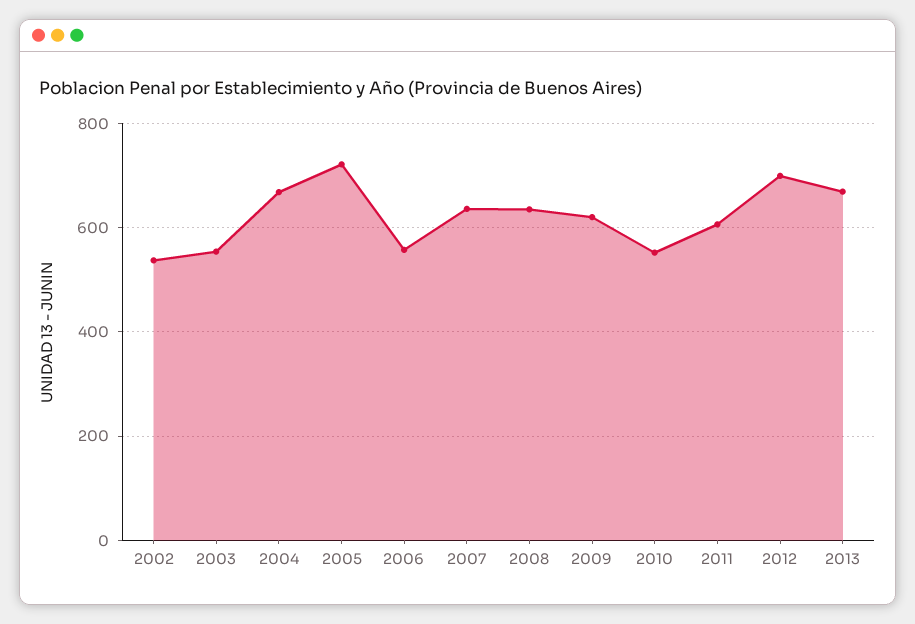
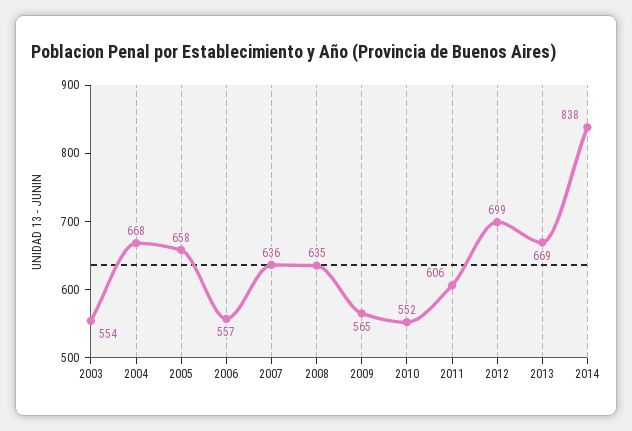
2002: 540 -> none
2005: 720 -> 658
2009: 620 -> 565
2014: none -> 838

